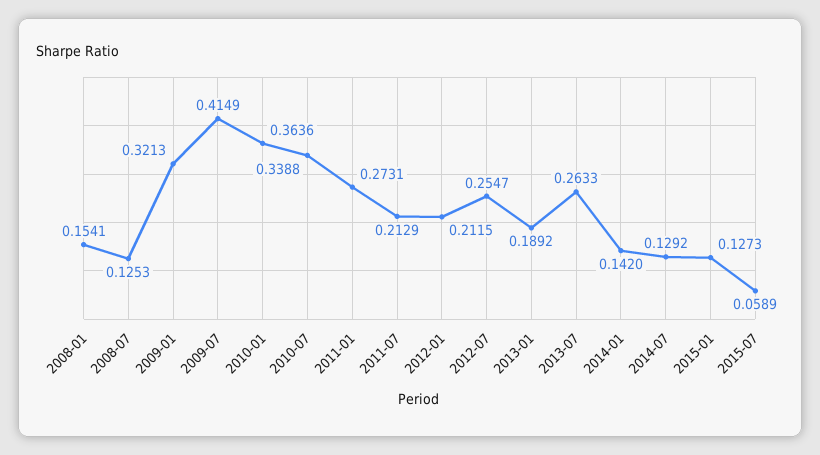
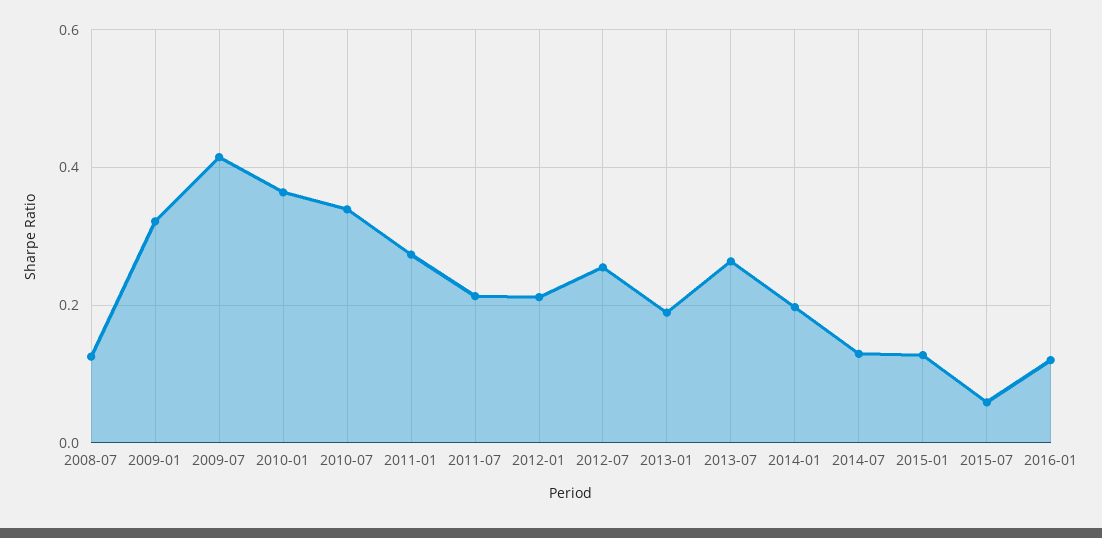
2008-01: 0.1541 -> none
2014-01: 0.142 -> 0.2
2016-01: none -> 0.12

